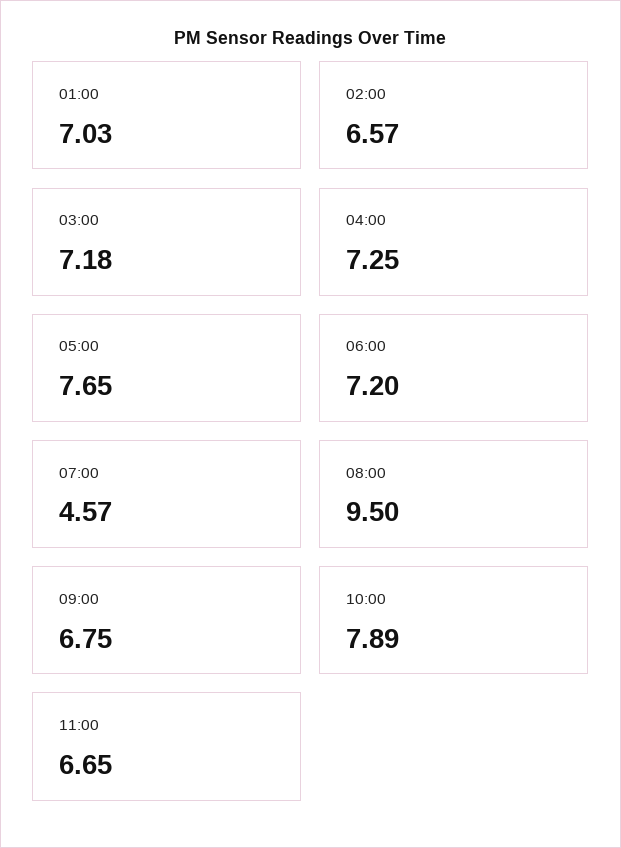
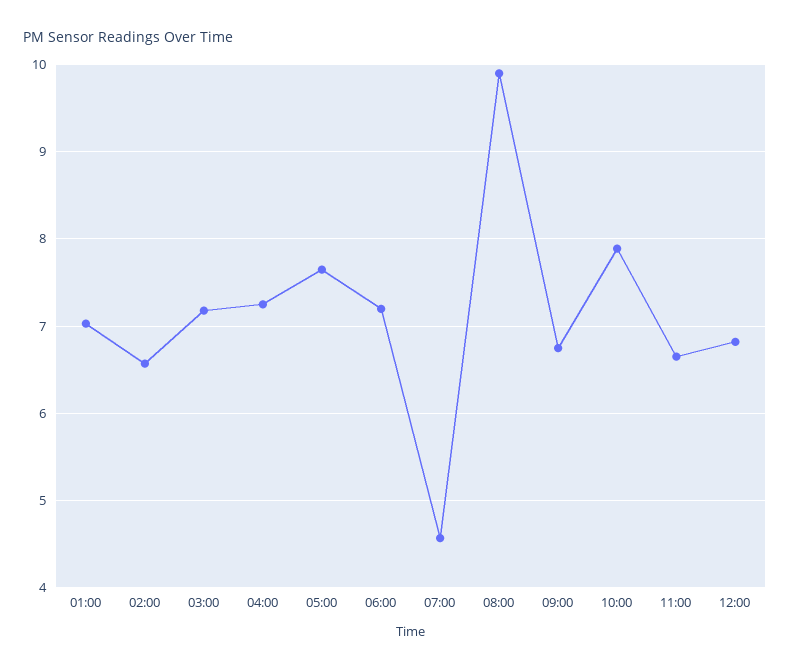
08:00: 9.5 -> 9.9
12:00: none -> 6.8

